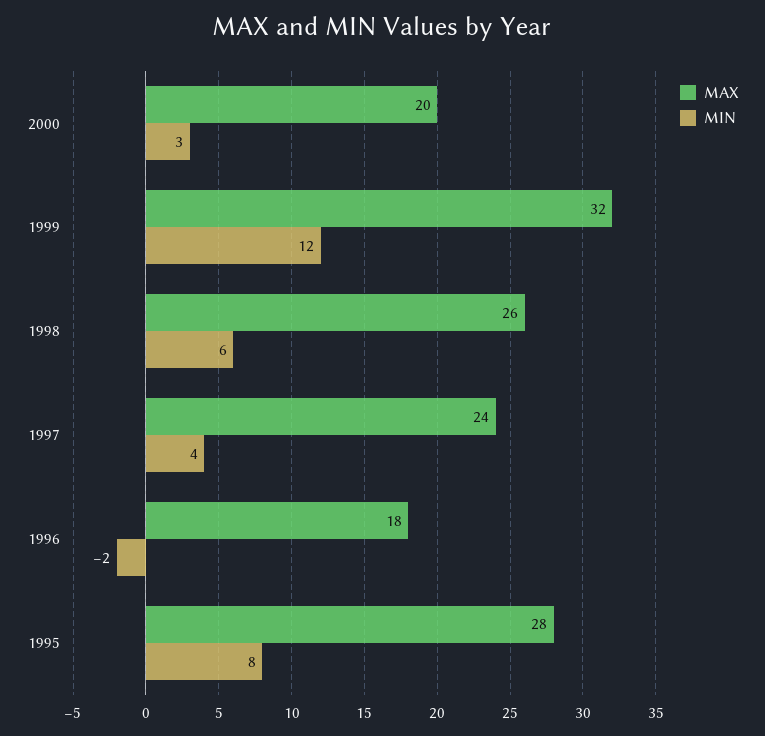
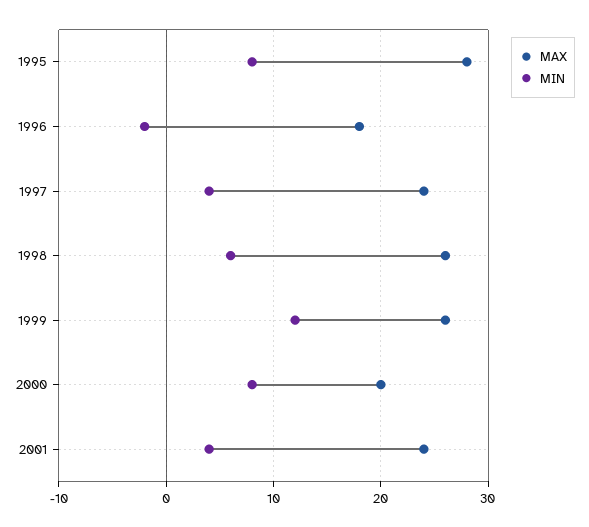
MIN, 2000: 3 -> 8
MAX, 1999: 32 -> 26
MAX, 2001: none -> 24
MIN, 2001: none -> 4

